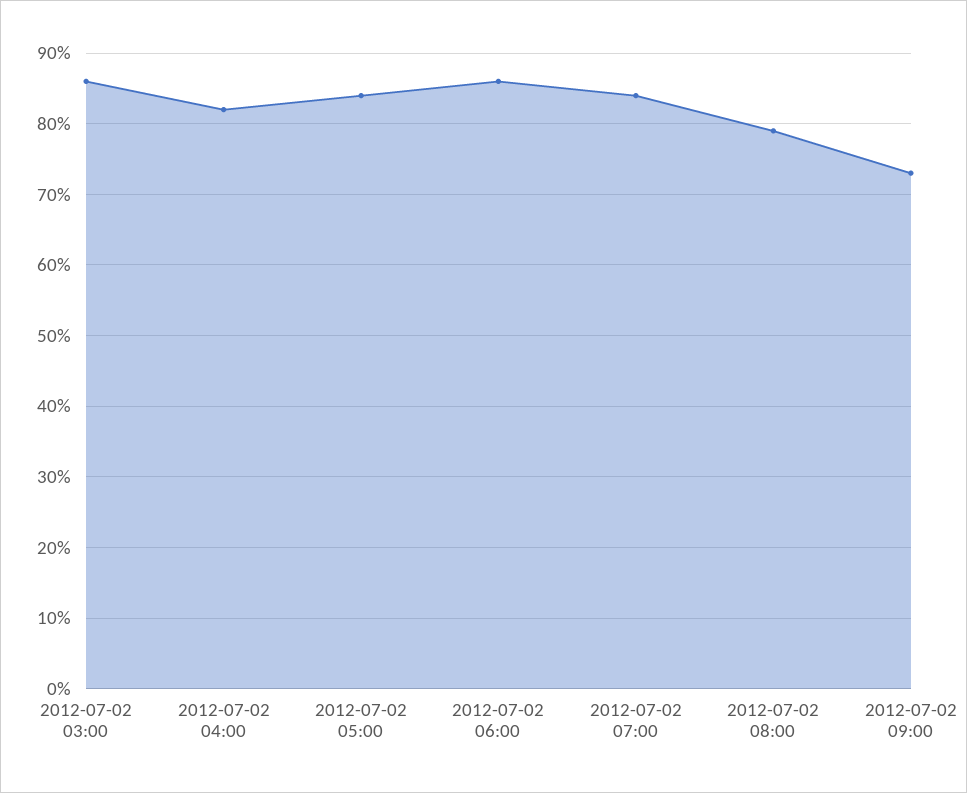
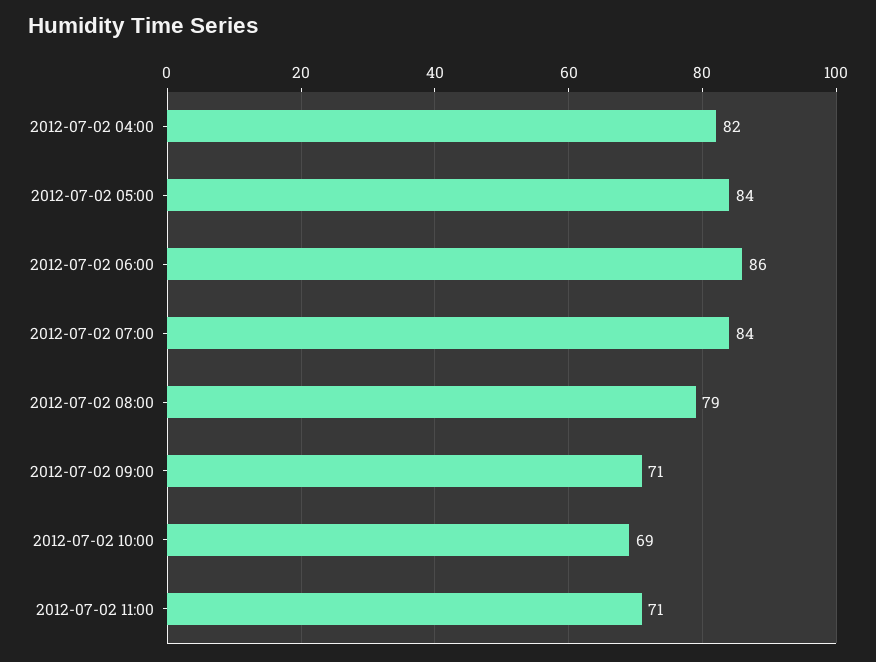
2012-07-02 03:00: 86 -> none
2012-07-02 09:00: 73 -> 71
2012-07-02 10:00: none -> 69
2012-07-02 11:00: none -> 71

